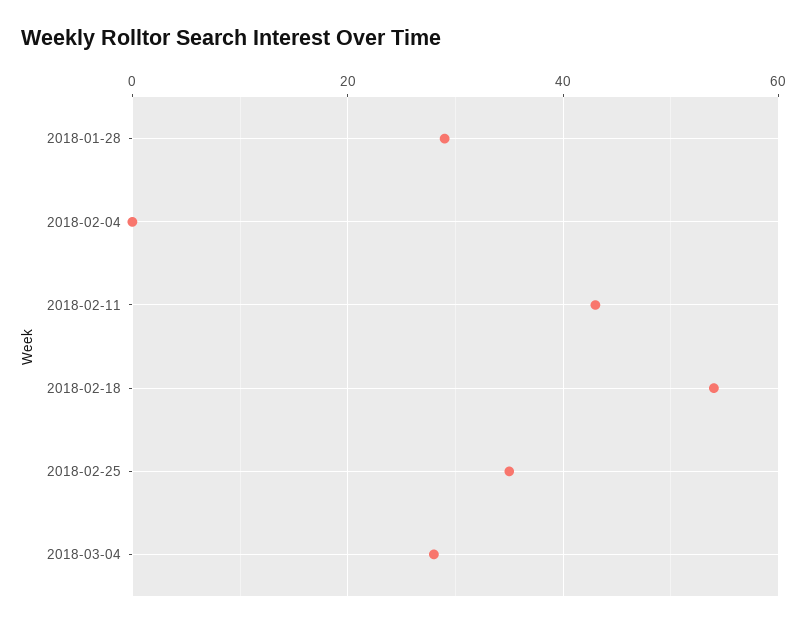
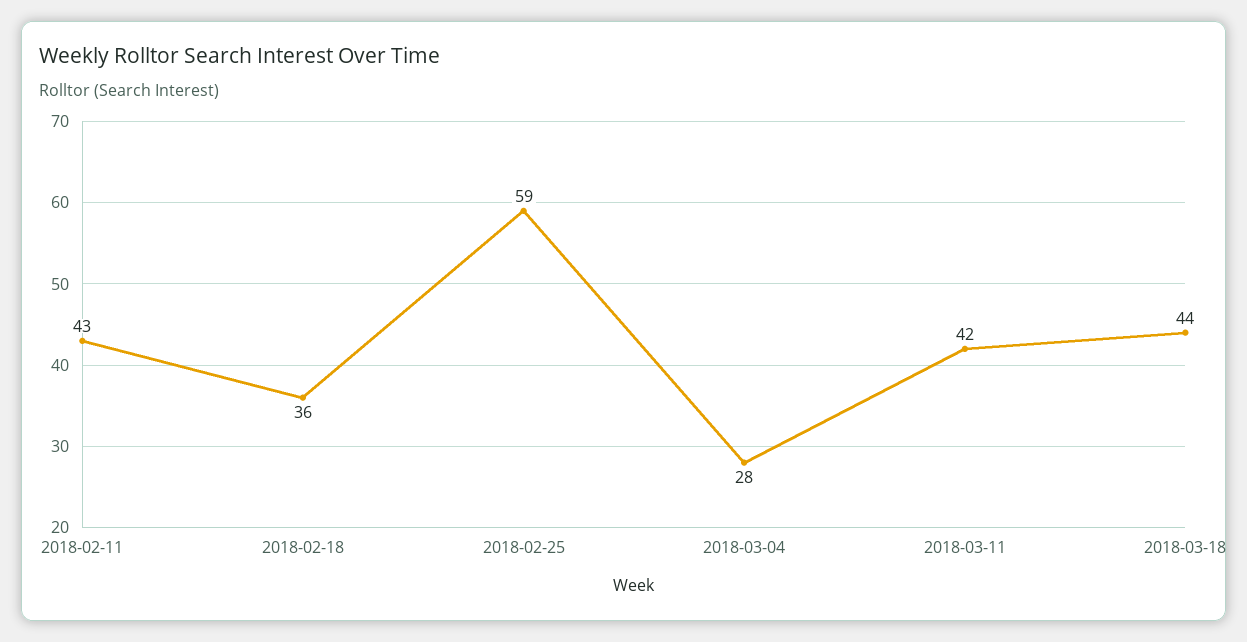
2018-01-28: 30 -> none
2018-02-04: 0 -> none
2018-02-18: 55 -> 36
2018-02-25: 35 -> 59
2018-03-11: none -> 42
2018-03-18: none -> 44

